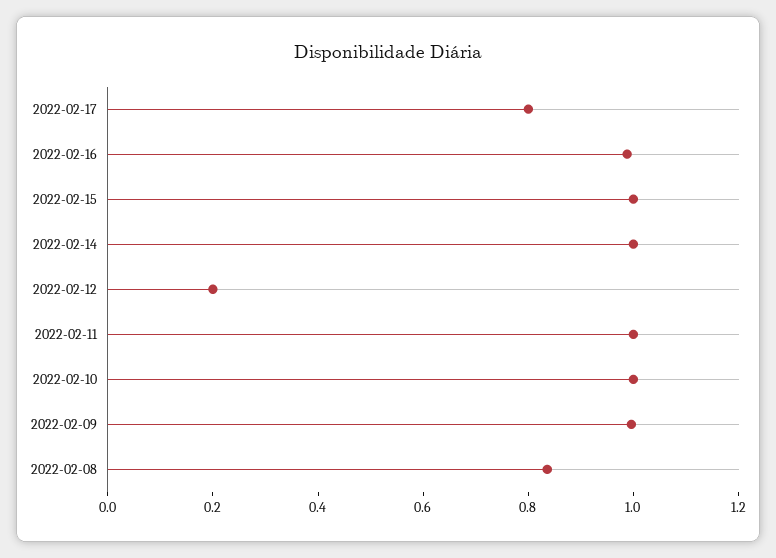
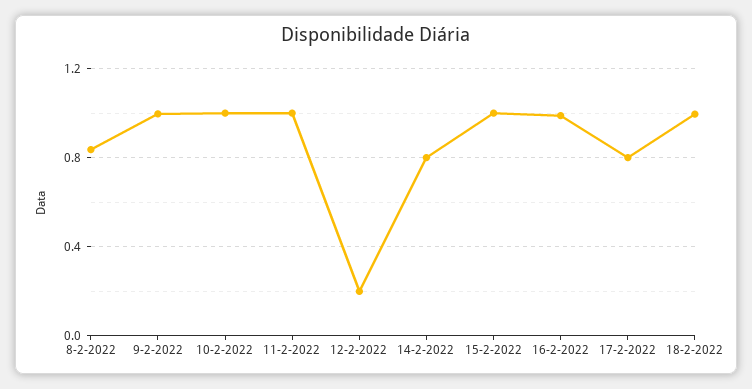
2022-02-14: 1 -> 0.8
18-2-2022: none -> 1

